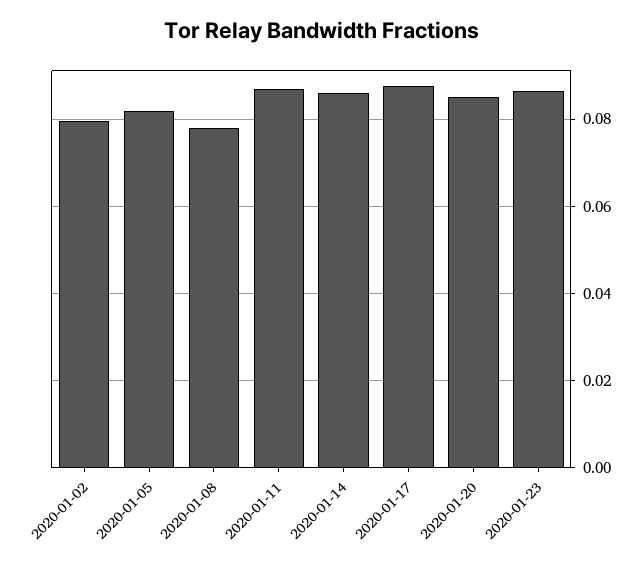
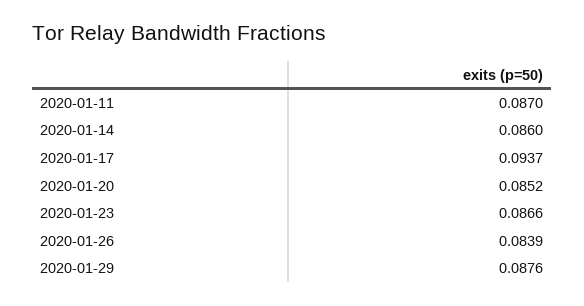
2020-01-02: 0.08 -> none
2020-01-05: 0.082 -> none
2020-01-08: 0.078 -> none
2020-01-17: 0.088 -> 0.0937
2020-01-26: none -> 0.0839
2020-01-29: none -> 0.0876

